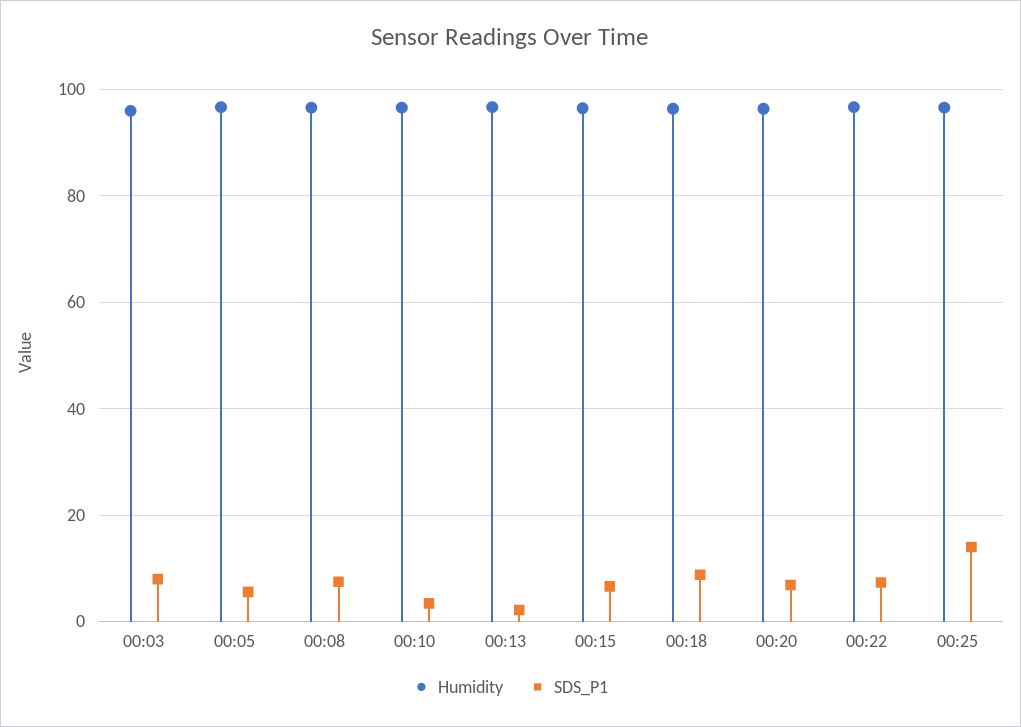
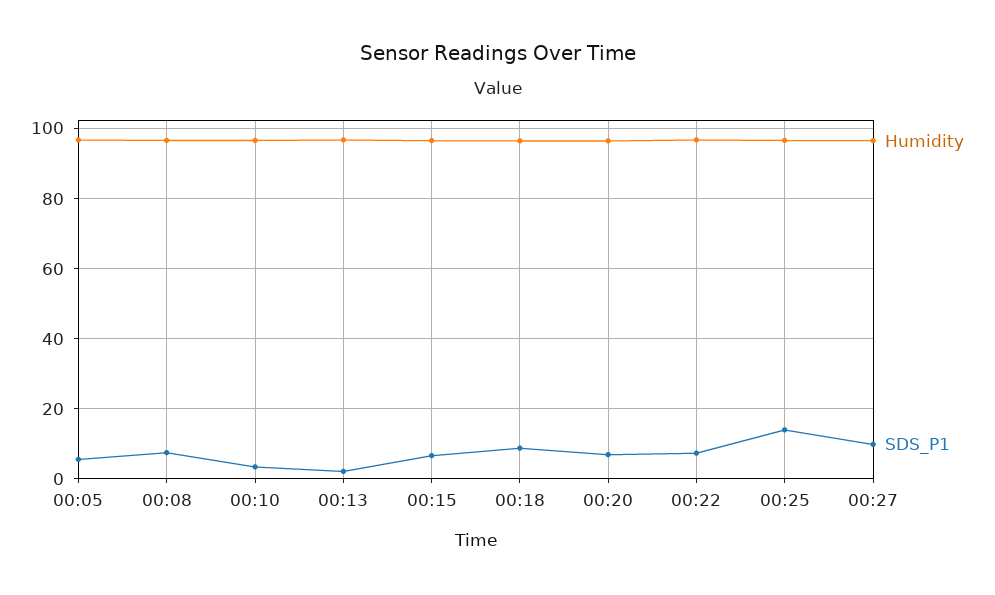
Humidity, 00:03: 96 -> none
SDS_P1, 00:03: 8 -> none
Humidity, 00:27: none -> 96
SDS_P1, 00:27: none -> 10

